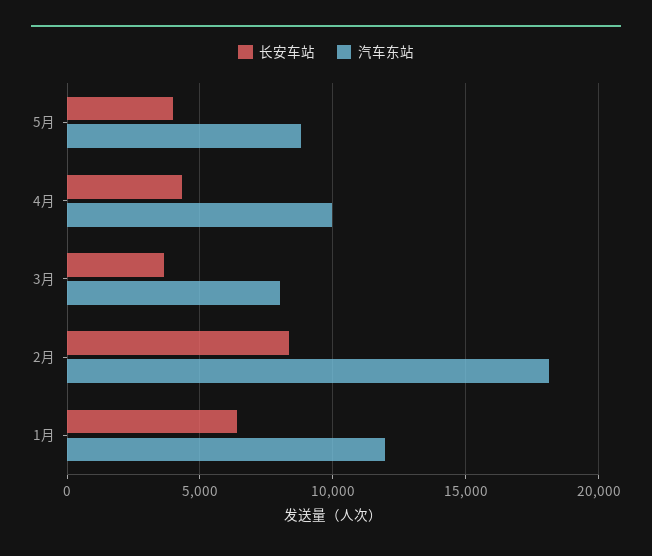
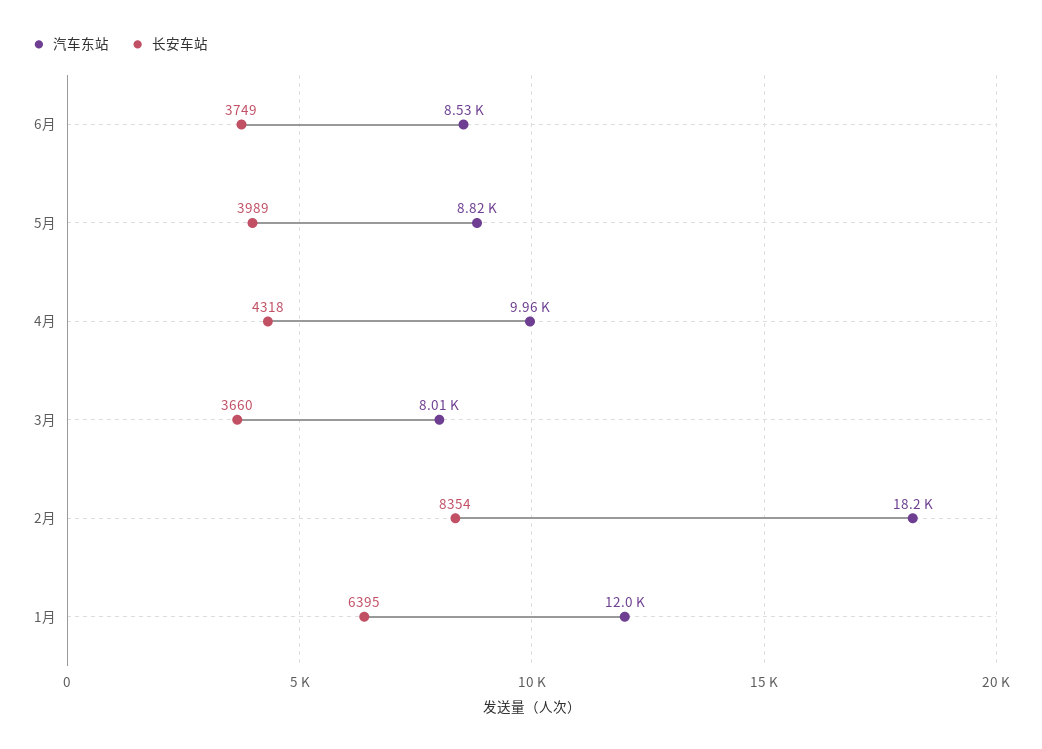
汽车东站, 6月: none -> 8530
长安车站, 6月: none -> 3749

